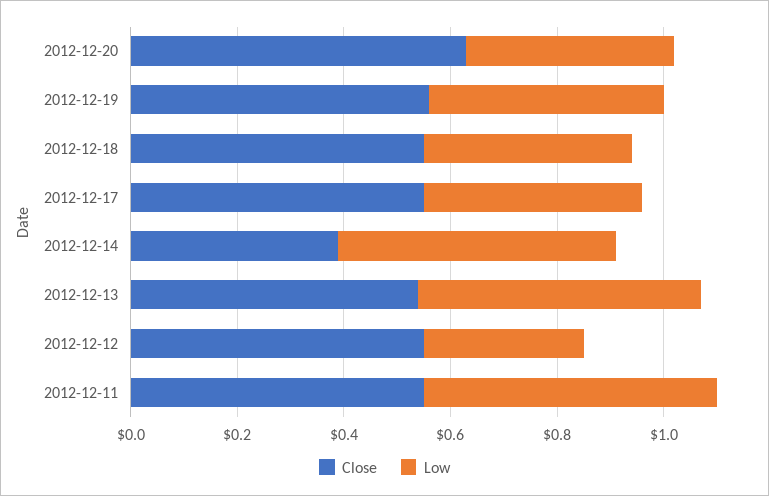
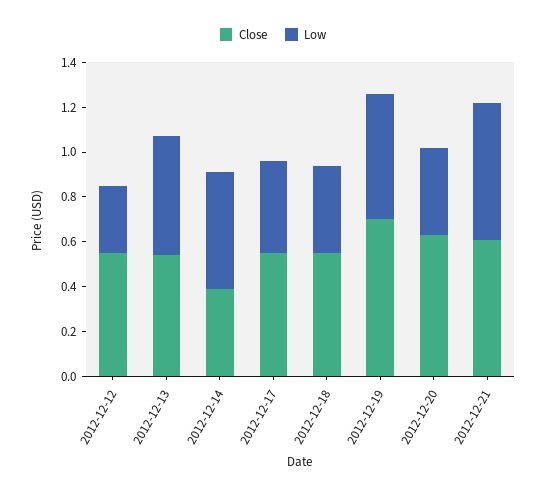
Close, 2012-12-19: 0.55 -> 0.7
Low, 2012-12-19: 0.45 -> 0.55
Close, 2012-12-11: 0.55 -> none
Low, 2012-12-11: 0.55 -> none
Close, 2012-12-21: none -> 0.6
Low, 2012-12-21: none -> 0.6

